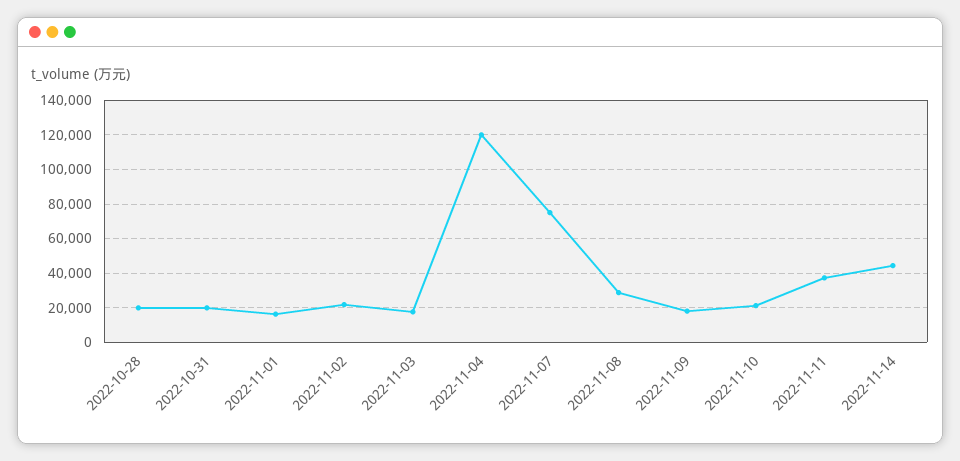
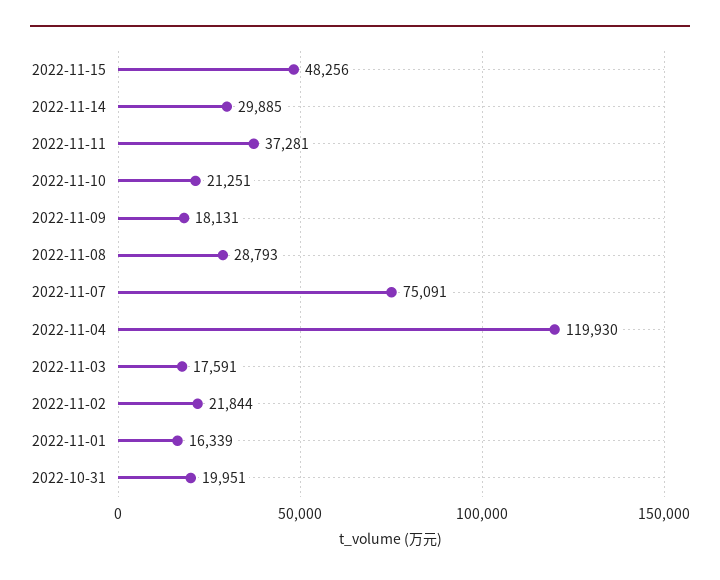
2022-10-28: 20000 -> none
2022-11-14: 45000 -> 29885
2022-11-15: none -> 48256

